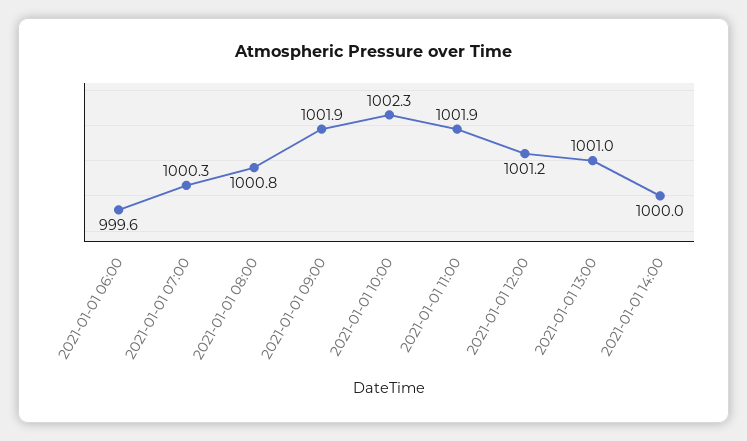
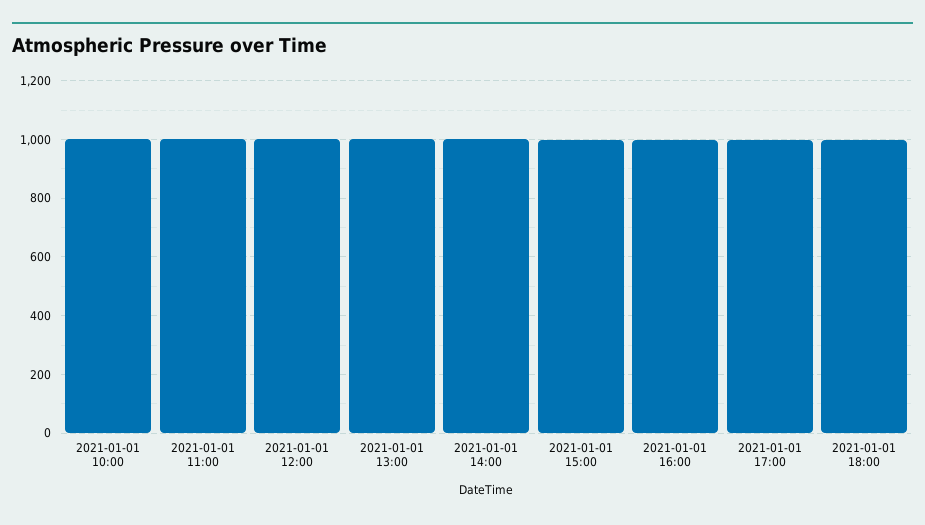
2021-01-01 06:00: 999.6 -> none
2021-01-01 07:00: 1000.3 -> none
2021-01-01 08:00: 1000.8 -> none
2021-01-01 09:00: 1001.9 -> none
2021-01-01 15:00: none -> 1000
2021-01-01 16:00: none -> 1000
2021-01-01 17:00: none -> 1000
2021-01-01 18:00: none -> 1000

